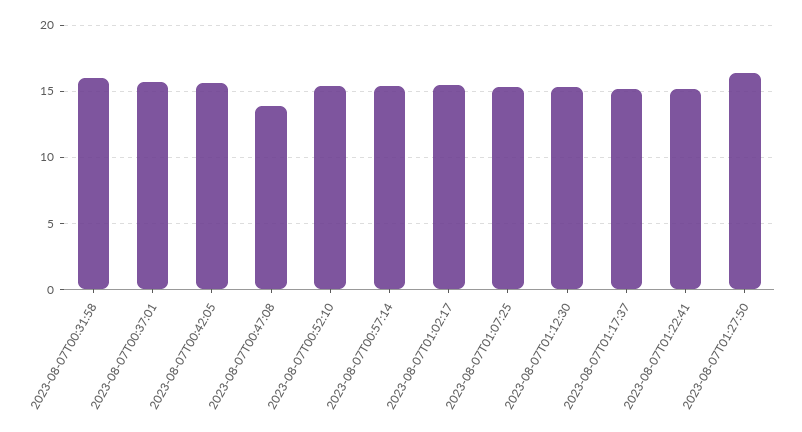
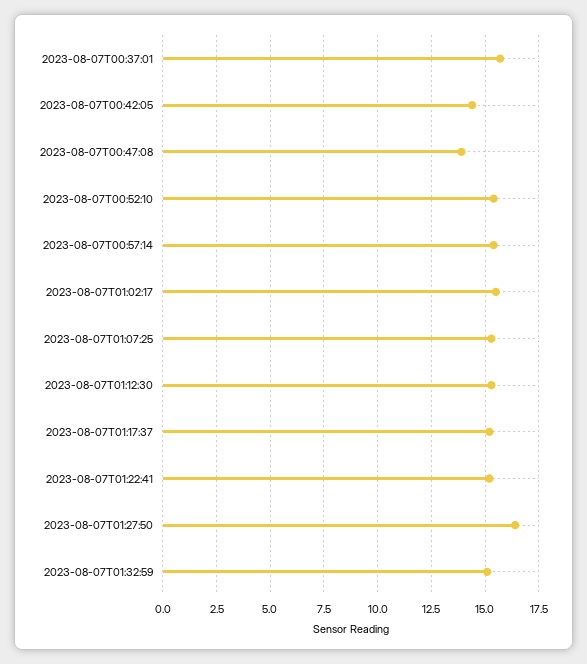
2023-08-07T00:31:58: 16 -> none
2023-08-07T00:42:05: 15.5 -> 14.5
2023-08-07T01:32:59: none -> 15

